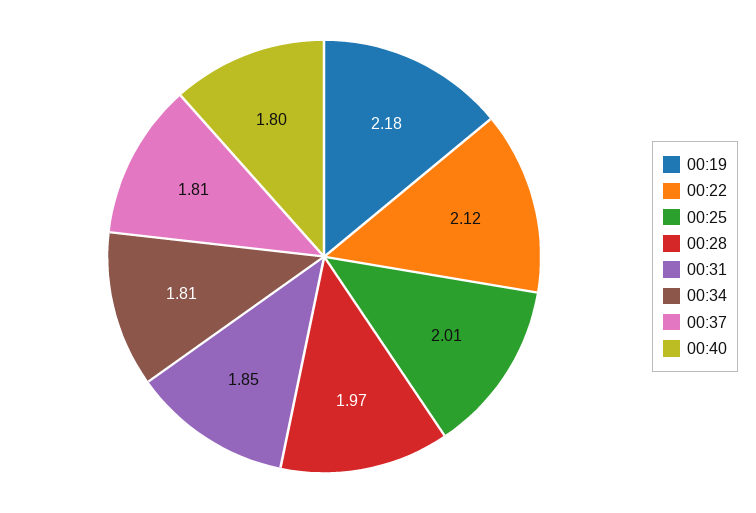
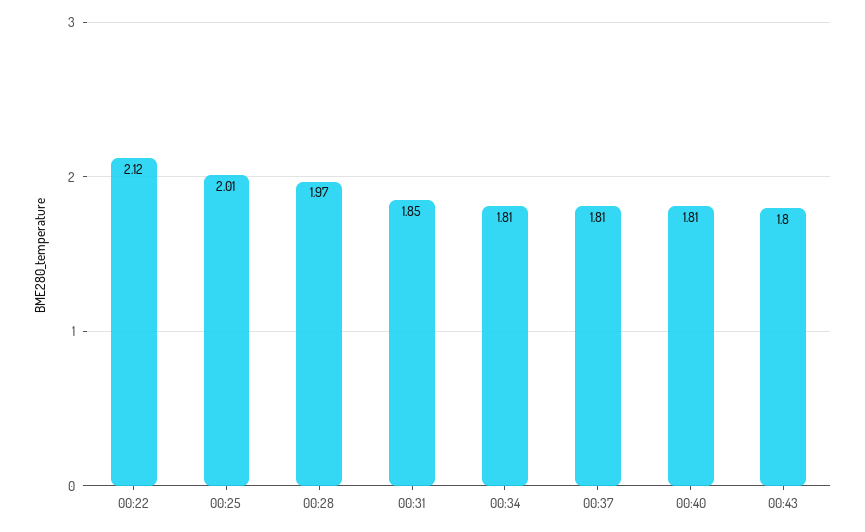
00:19: 2.18 -> none
00:40: 1.8 -> 1.81
00:43: none -> 1.8

